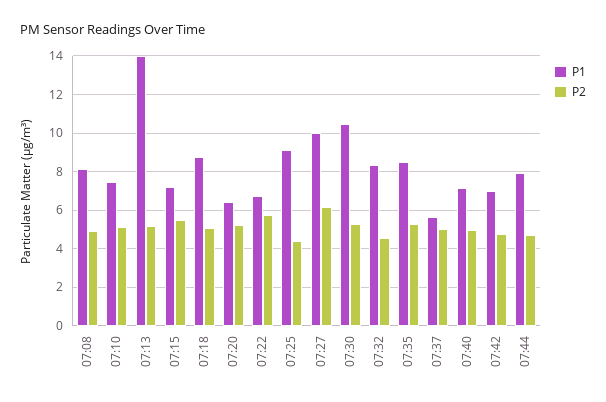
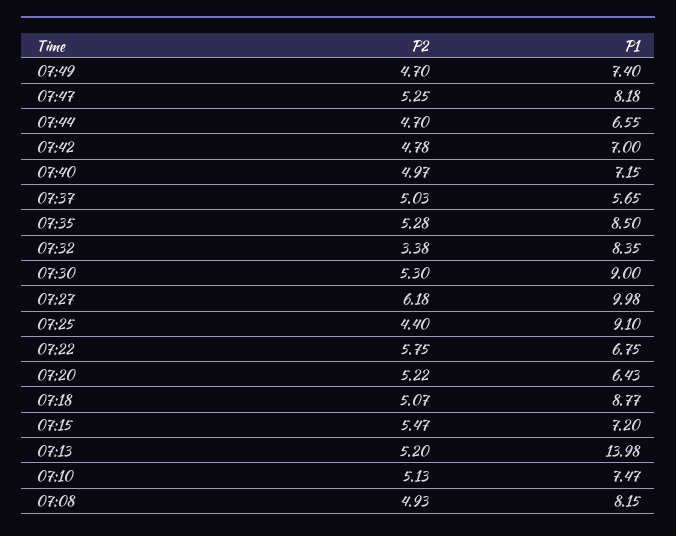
P1, 07:30: 10.5 -> 9
P2, 07:32: 4.5 -> 3.38
P1, 07:44: 8 -> 6.55
P2, 07:49: none -> 4.7
P1, 07:49: none -> 7.4
P2, 07:47: none -> 5.25
P1, 07:47: none -> 8.18

